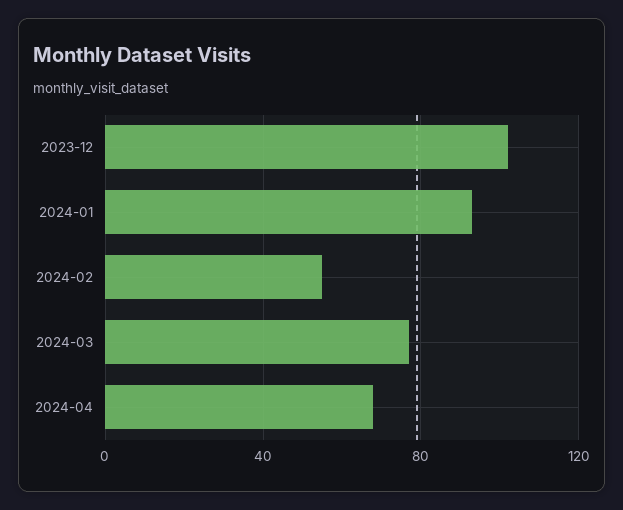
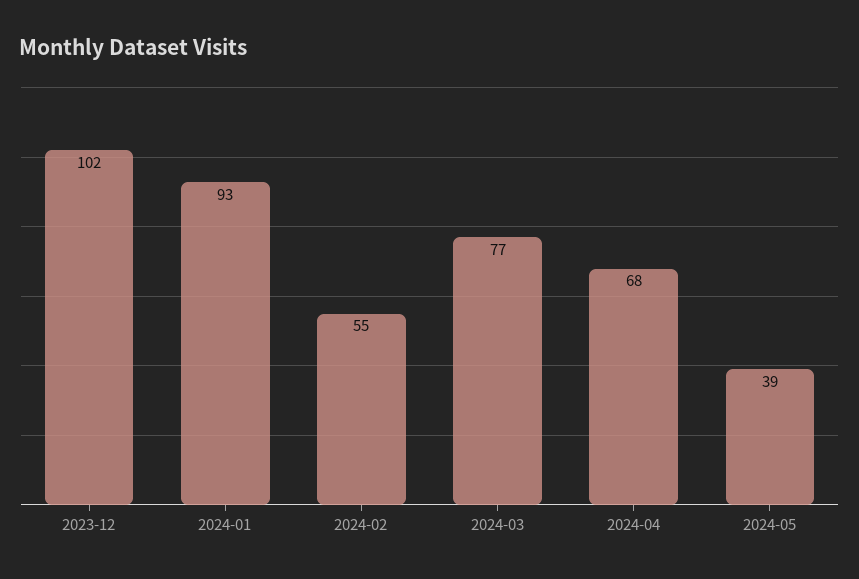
2024-05: none -> 39

